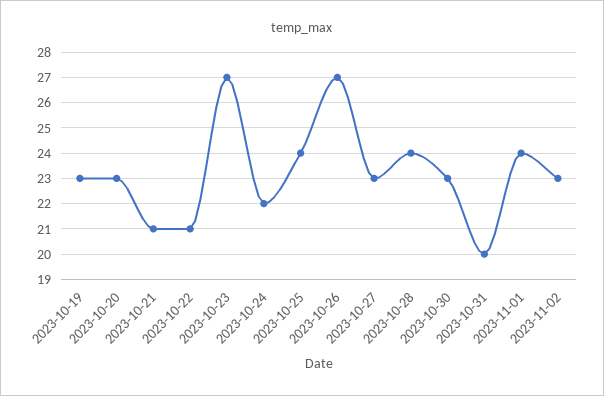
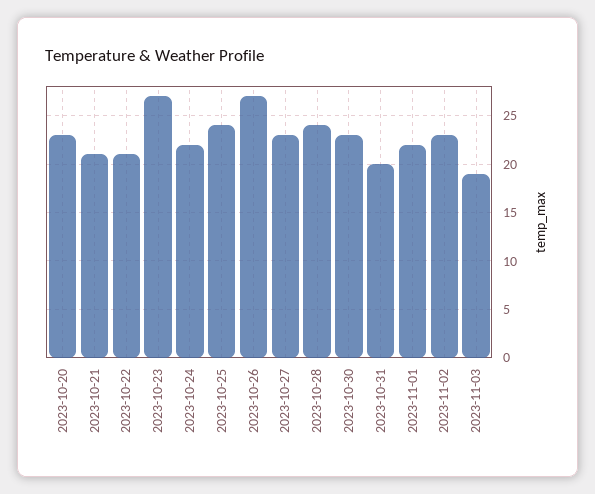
2023-10-19: 23 -> none
2023-11-01: 24 -> 22
2023-11-03: none -> 19

